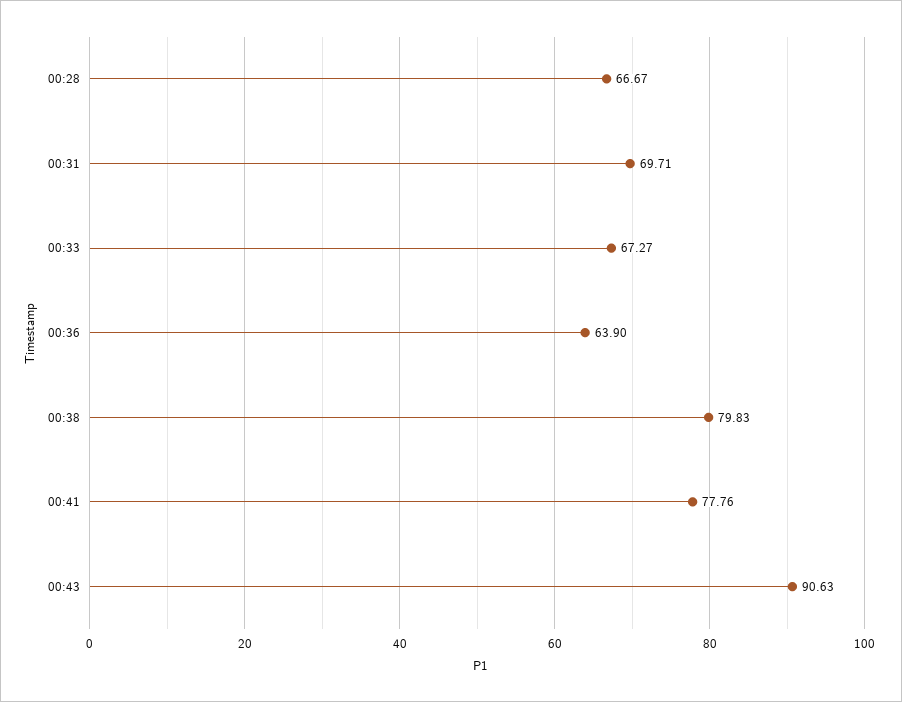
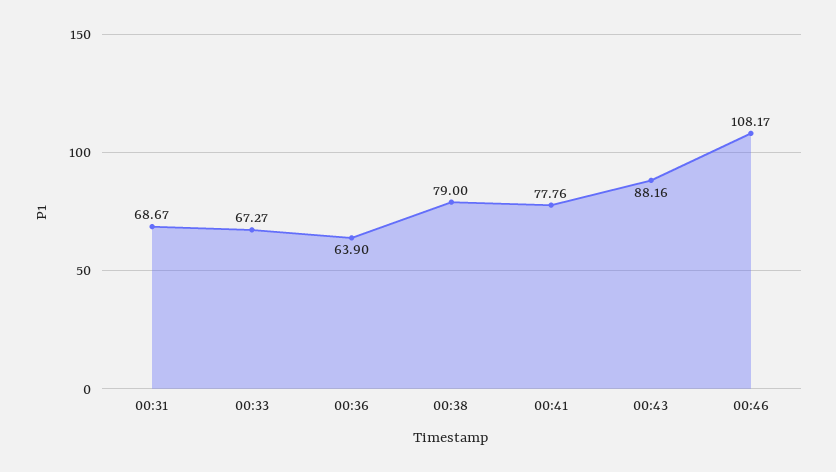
00:28: 66.67 -> none
00:31: 69.71 -> 68.67
00:38: 79.83 -> 79
00:43: 90.63 -> 88.16
00:46: none -> 108.17

